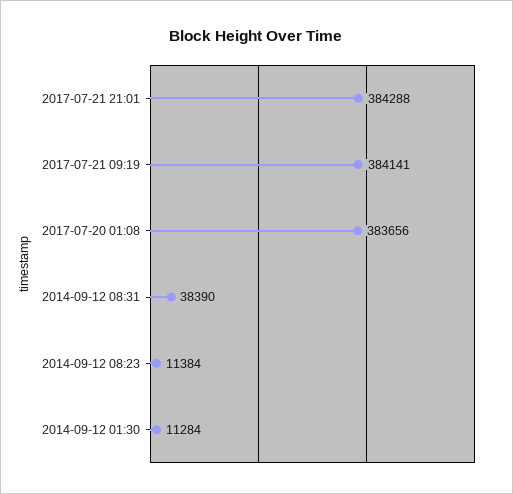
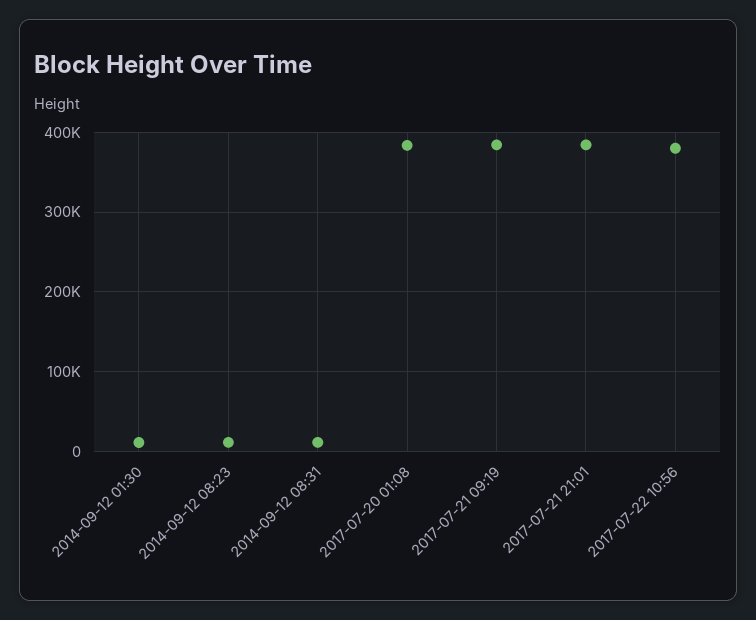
2014-09-12 08:31: 38390 -> 10000
2017-07-22 10:56: none -> 380000

